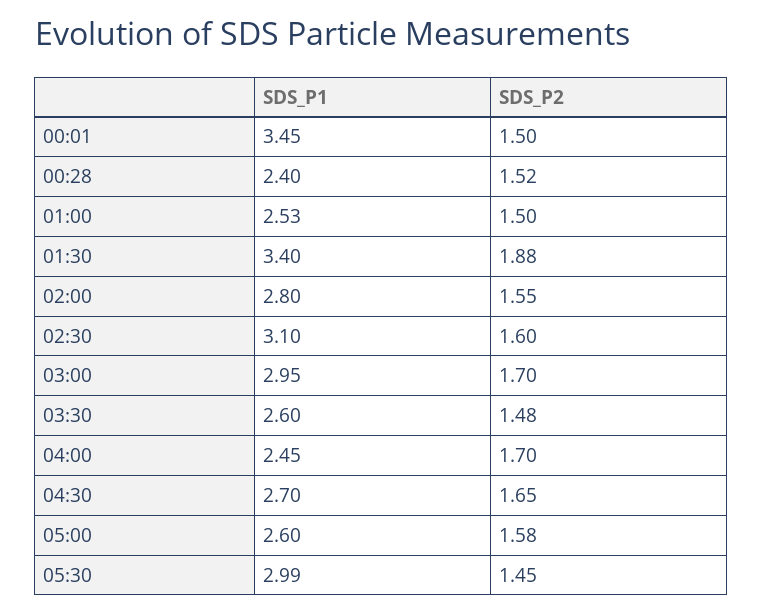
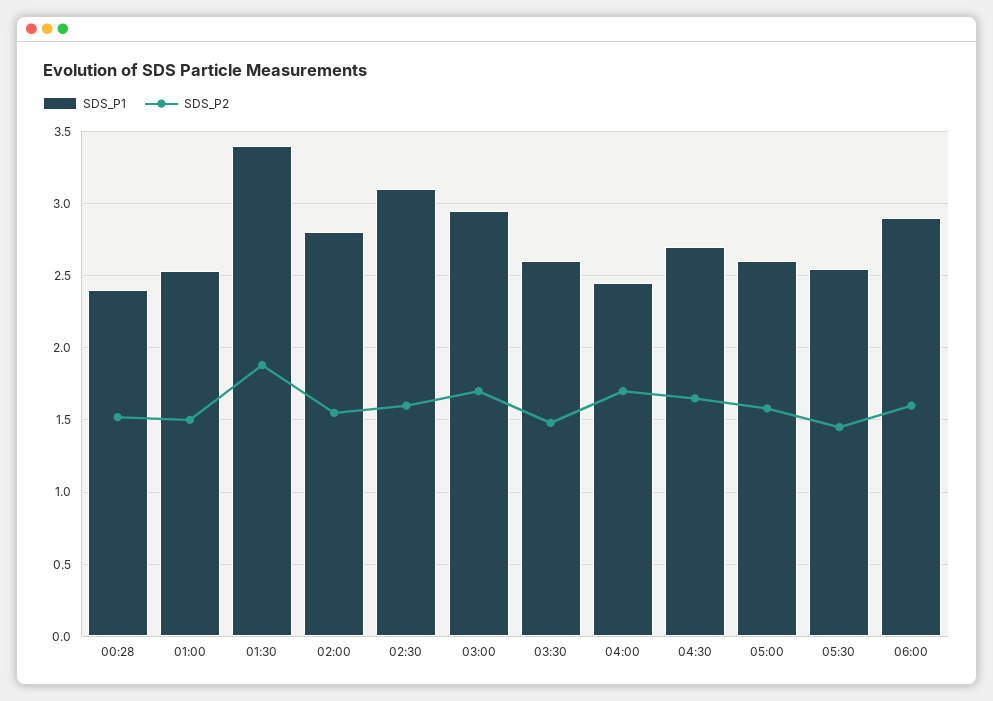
SDS_P1, 00:01: 3.45 -> none
SDS_P2, 00:01: 1.5 -> none
SDS_P1, 05:30: 2.99 -> 2.55
SDS_P1, 06:00: none -> 2.9
SDS_P2, 06:00: none -> 1.6

